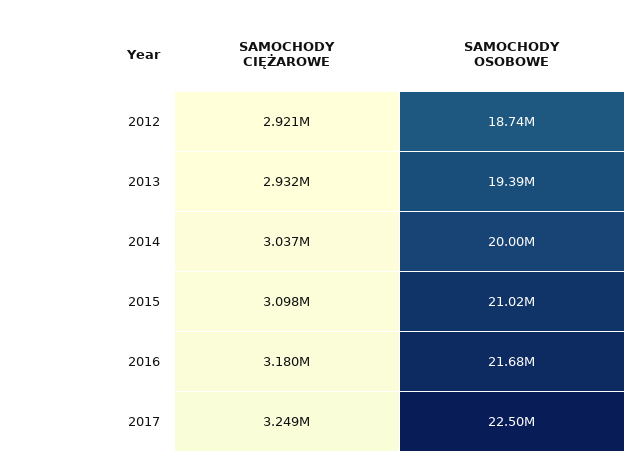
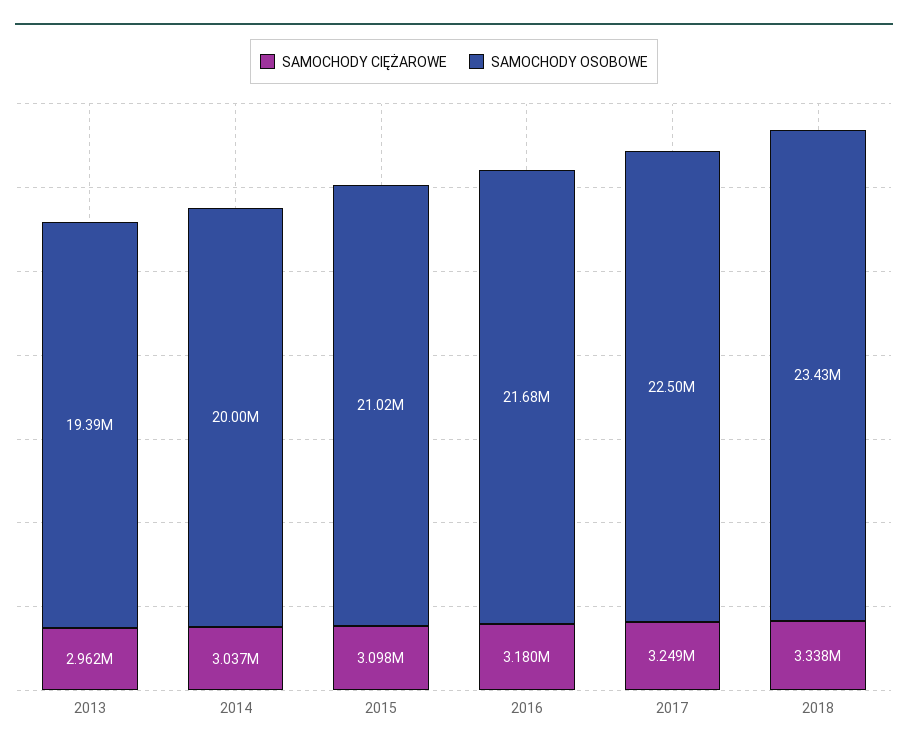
SAMOCHODY CIĘŻAROWE, 2012: 2921000 -> none
SAMOCHODY OSOBOWE, 2012: 18740000 -> none
SAMOCHODY CIĘŻAROWE, 2013: 2932000 -> 2962000
SAMOCHODY CIĘŻAROWE, 2018: none -> 3338000
SAMOCHODY OSOBOWE, 2018: none -> 23430000

